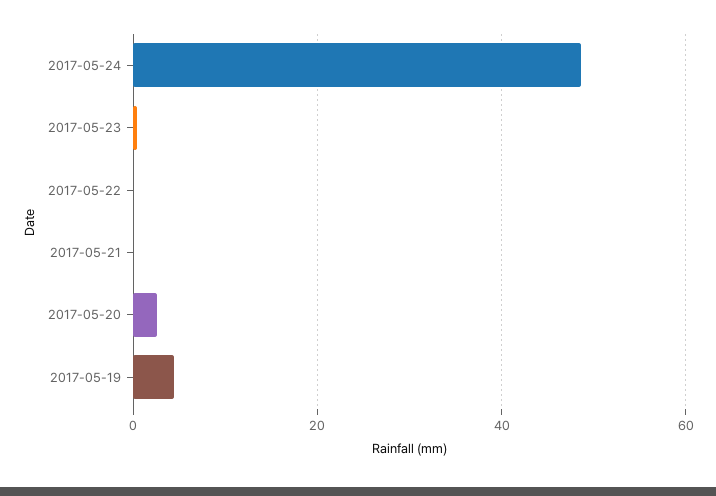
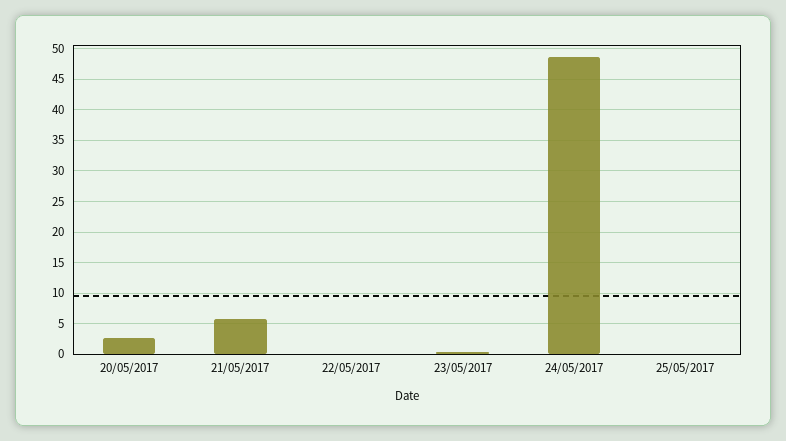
2017-05-21: 0 -> 6
2017-05-19: 4 -> none
25/05/2017: none -> 0

